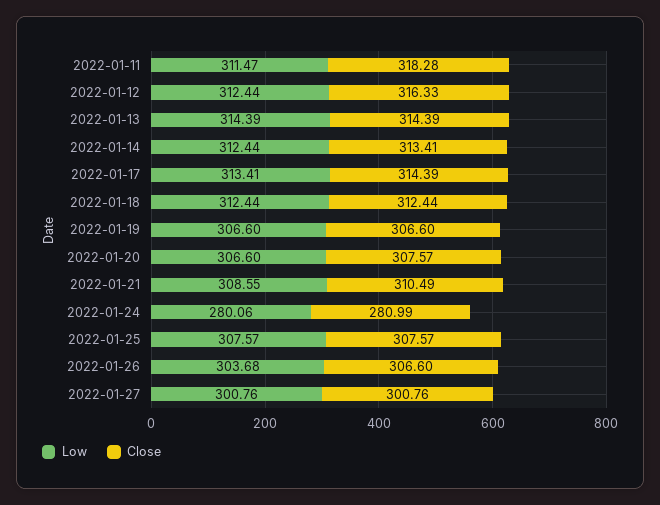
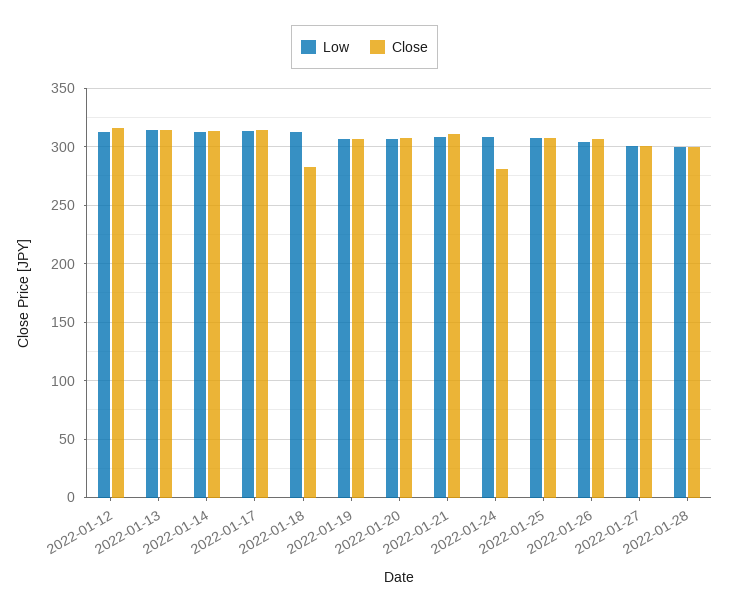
Low, 2022-01-11: 311.47 -> none
Close, 2022-01-11: 318.28 -> none
Close, 2022-01-18: 312.44 -> 280
Low, 2022-01-24: 280.06 -> 310
Low, 2022-01-28: none -> 300
Close, 2022-01-28: none -> 300

